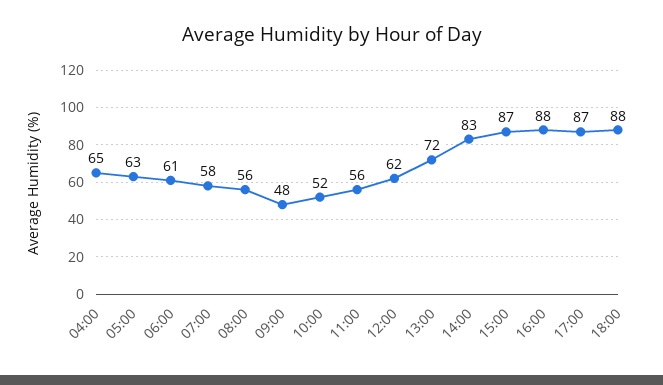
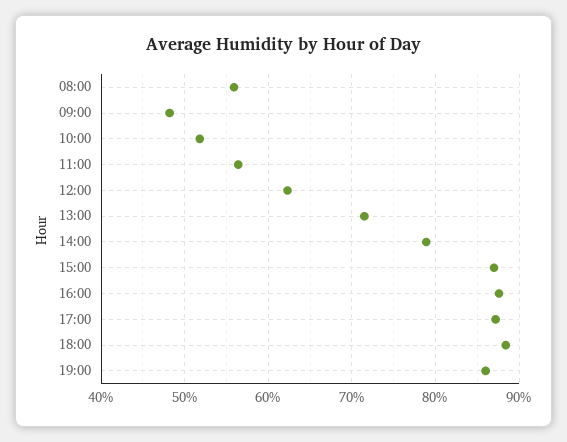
04:00: 65 -> none
05:00: 63 -> none
06:00: 61 -> none
07:00: 58 -> none
14:00: 83 -> 79
19:00: none -> 86

